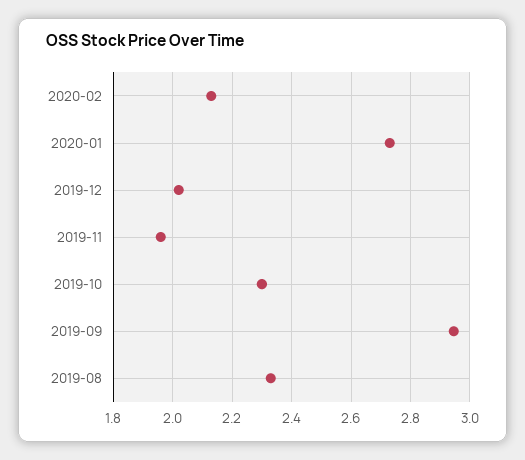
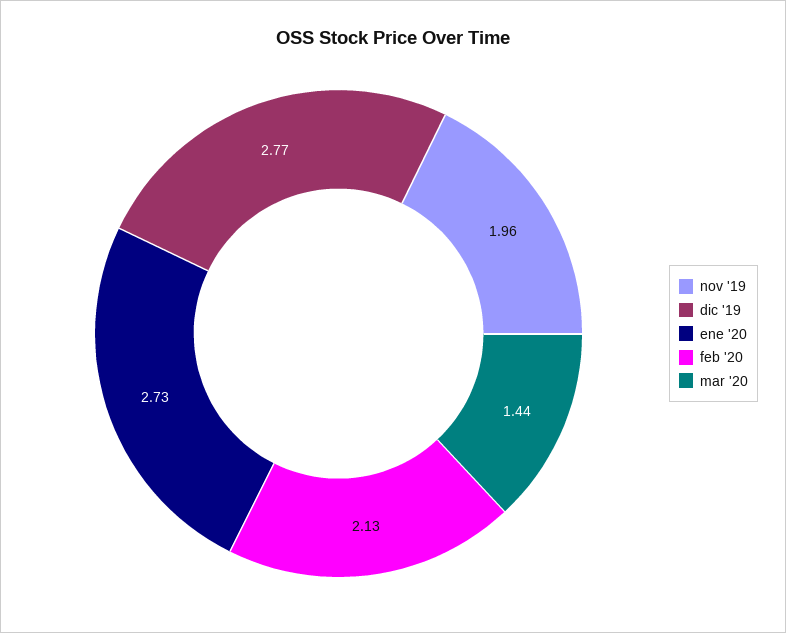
2019-12: 2.025 -> 2.77
2019-10: 2.3 -> none
2019-09: 2.95 -> none
2019-08: 2.325 -> none
mar '20: none -> 1.44

